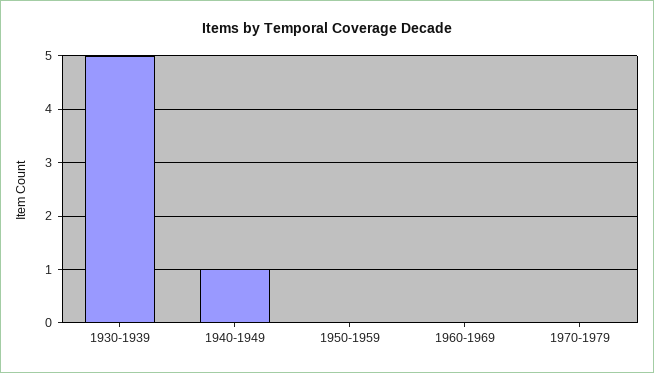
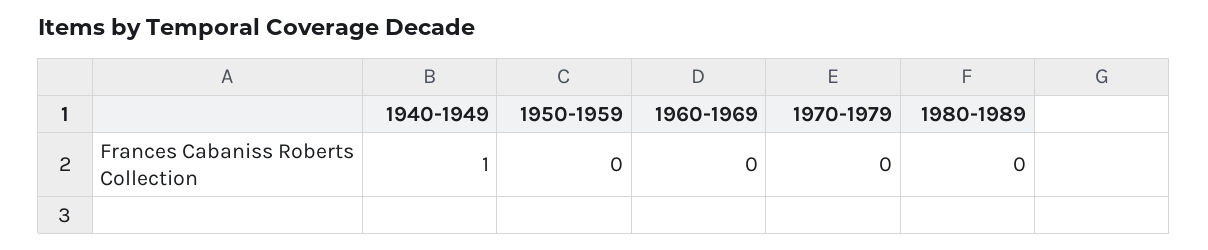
1930-1939: 5 -> none
1980-1989: none -> 0

